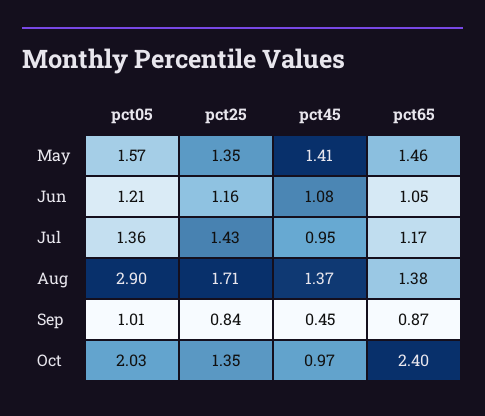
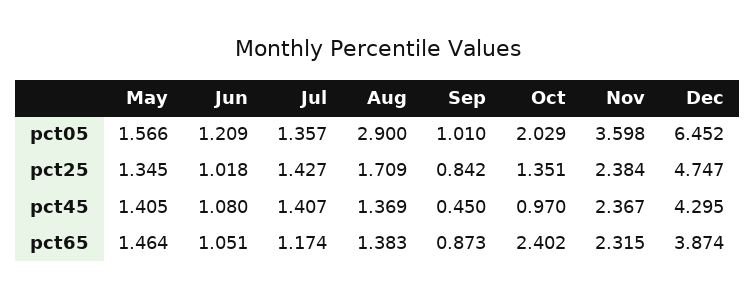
pct25, Jun: 1.16 -> 1.018
pct45, Jul: 0.95 -> 1.407
pct05, Nov: none -> 3.598
pct05, Dec: none -> 6.452
pct25, Nov: none -> 2.384
pct25, Dec: none -> 4.747
pct45, Nov: none -> 2.367
pct45, Dec: none -> 4.295
pct65, Nov: none -> 2.315
pct65, Dec: none -> 3.874

